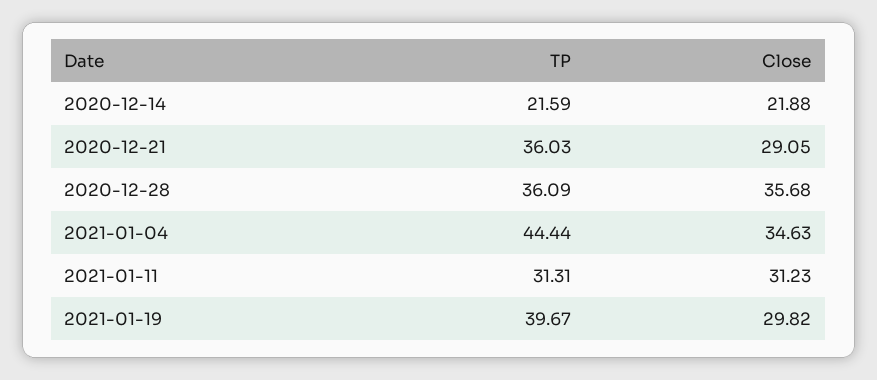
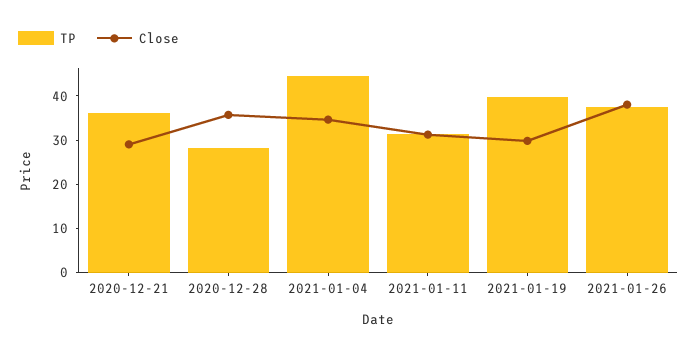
TP, 2020-12-14: 21.59 -> none
Close, 2020-12-14: 21.88 -> none
TP, 2020-12-28: 36.09 -> 28
TP, 2021-01-26: none -> 38
Close, 2021-01-26: none -> 38

